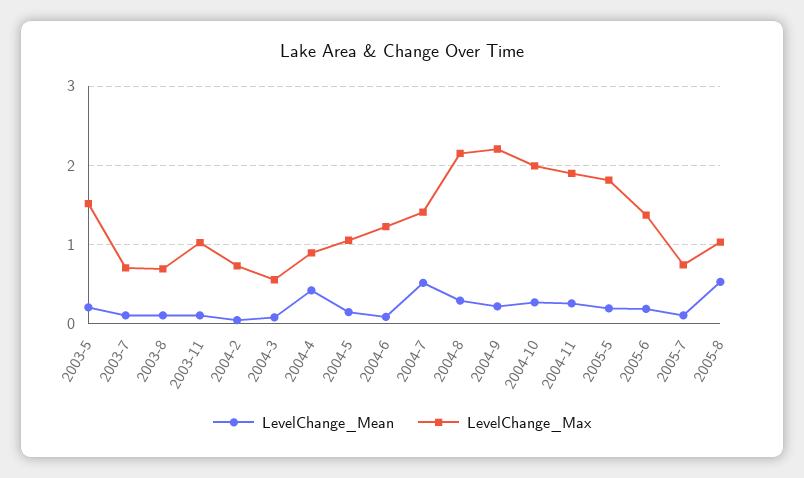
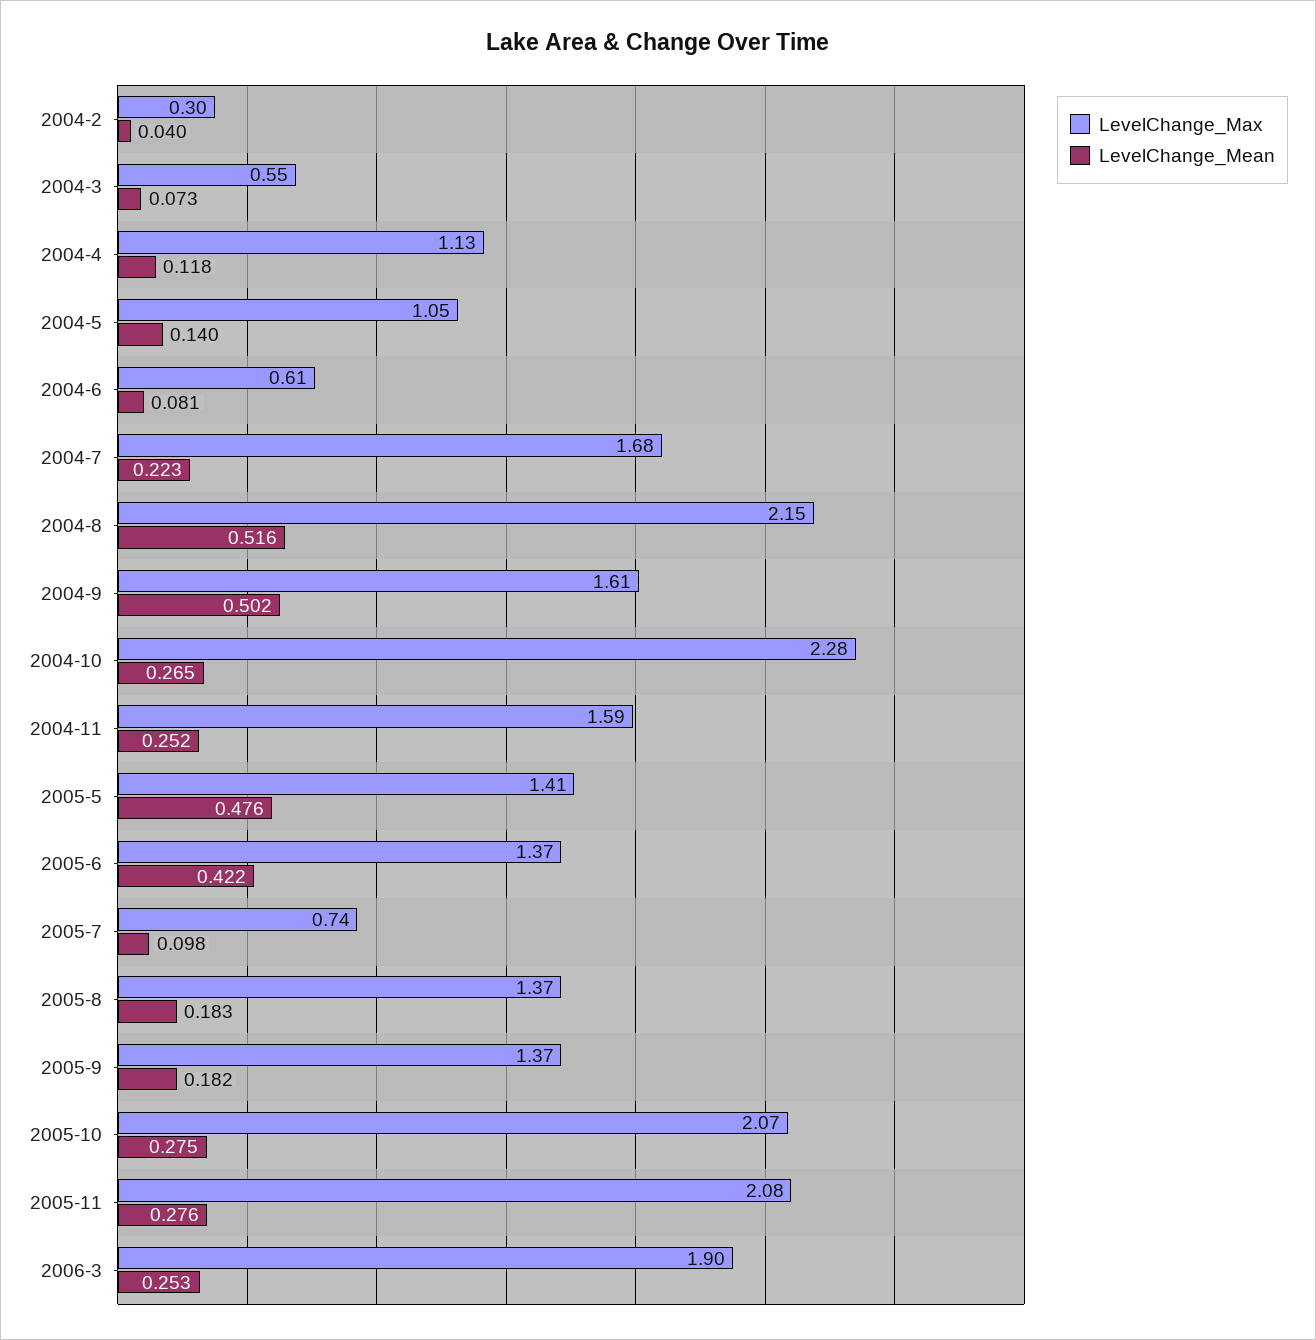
LevelChange_Mean, 2003-5: 0.2 -> none
LevelChange_Max, 2003-5: 1.5 -> none
LevelChange_Mean, 2003-7: 0.1 -> none
LevelChange_Max, 2003-7: 0.7 -> none
LevelChange_Mean, 2003-8: 0.1 -> none
LevelChange_Max, 2003-8: 0.7 -> none
LevelChange_Mean, 2003-11: 0.1 -> none
LevelChange_Max, 2003-11: 1 -> none
LevelChange_Max, 2004-2: 0.7 -> 0.3
LevelChange_Mean, 2004-4: 0.4 -> 0.118
LevelChange_Max, 2004-4: 0.9 -> 1.13
LevelChange_Max, 2004-6: 1.2 -> 0.61
LevelChange_Mean, 2004-7: 0.5 -> 0.223
LevelChange_Max, 2004-7: 1.4 -> 1.68
LevelChange_Mean, 2004-8: 0.3 -> 0.516
LevelChange_Mean, 2004-9: 0.2 -> 0.502
LevelChange_Max, 2004-9: 2.2 -> 1.61
LevelChange_Max, 2004-10: 2 -> 2.28
LevelChange_Max, 2004-11: 1.9 -> 1.59
LevelChange_Mean, 2005-5: 0.2 -> 0.476
LevelChange_Max, 2005-5: 1.8 -> 1.41
LevelChange_Mean, 2005-6: 0.2 -> 0.422
LevelChange_Mean, 2005-8: 0.5 -> 0.183
LevelChange_Max, 2005-8: 1 -> 1.37
LevelChange_Max, 2005-9: none -> 1.37
LevelChange_Mean, 2005-9: none -> 0.182
LevelChange_Max, 2005-10: none -> 2.07
LevelChange_Mean, 2005-10: none -> 0.275
LevelChange_Max, 2005-11: none -> 2.08
LevelChange_Mean, 2005-11: none -> 0.276
LevelChange_Max, 2006-3: none -> 1.9
LevelChange_Mean, 2006-3: none -> 0.253

